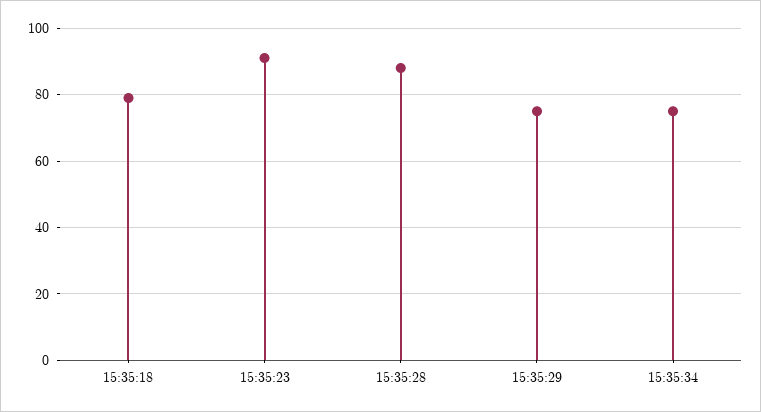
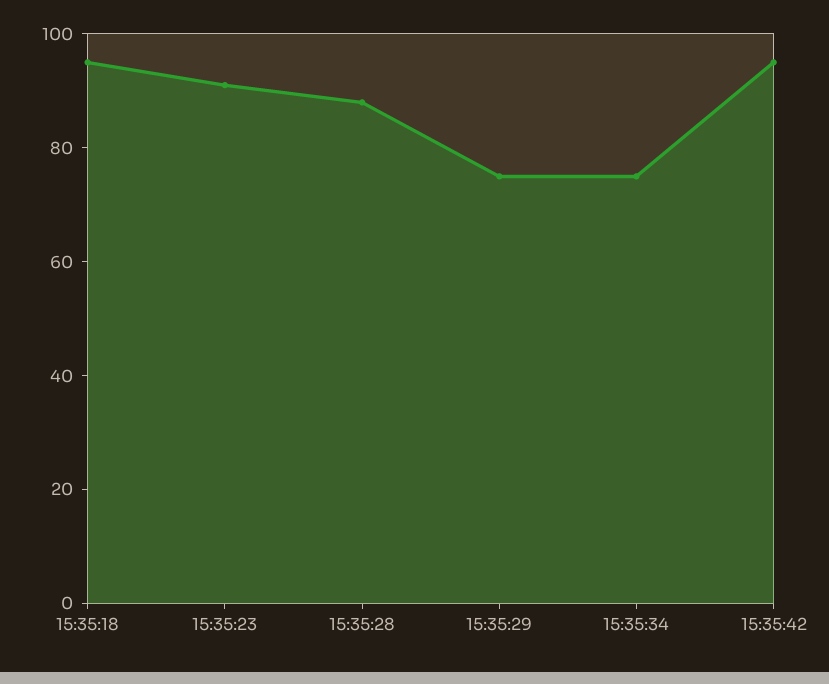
15:35:18: 80 -> 95
15:35:42: none -> 95

